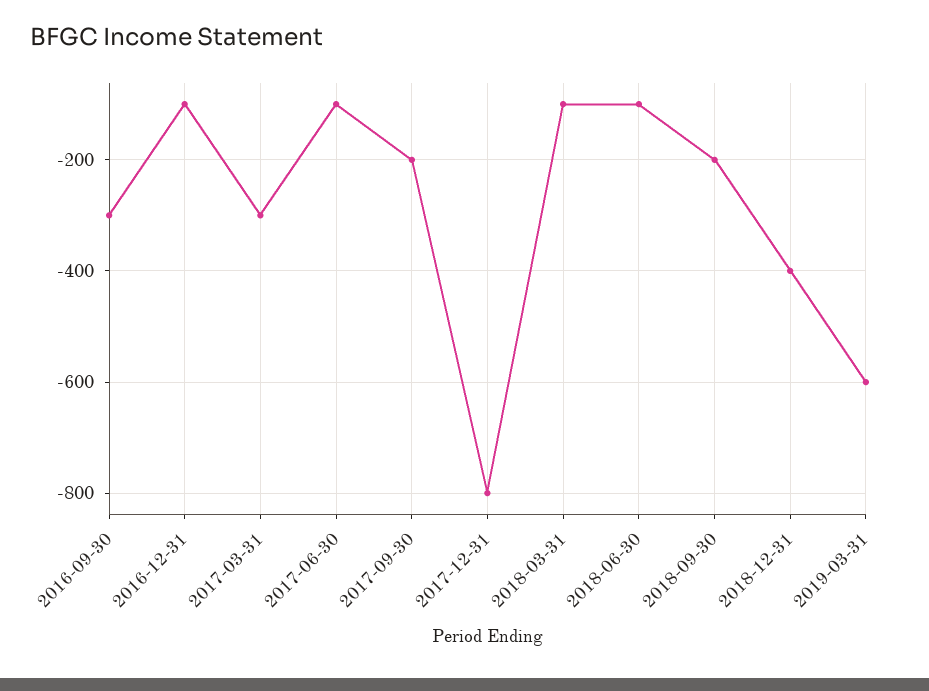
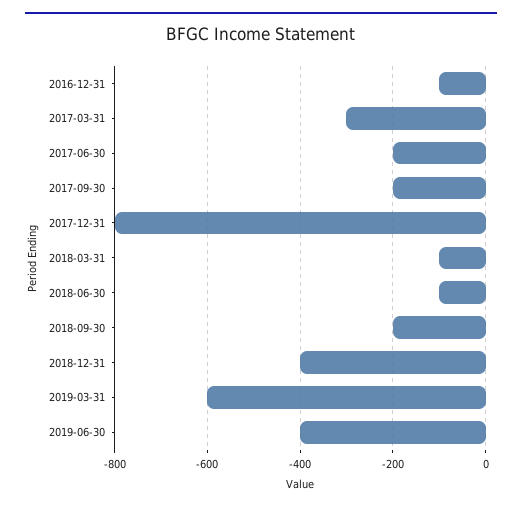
2016-09-30: -300 -> none
2017-06-30: -100 -> -200
2019-06-30: none -> -400

